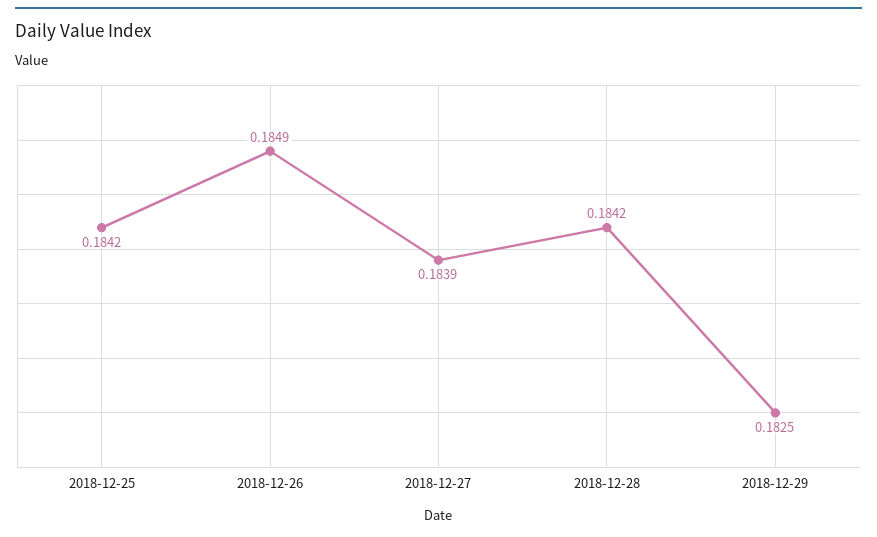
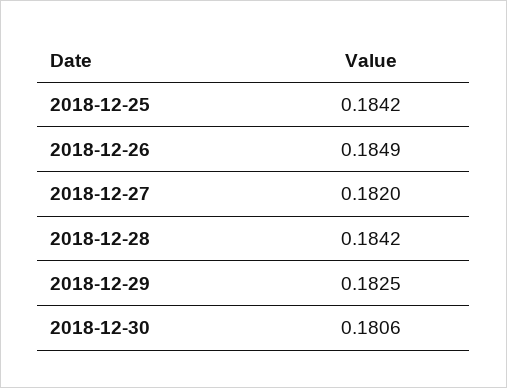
2018-12-27: 0.1839 -> 0.182
2018-12-30: none -> 0.1806

